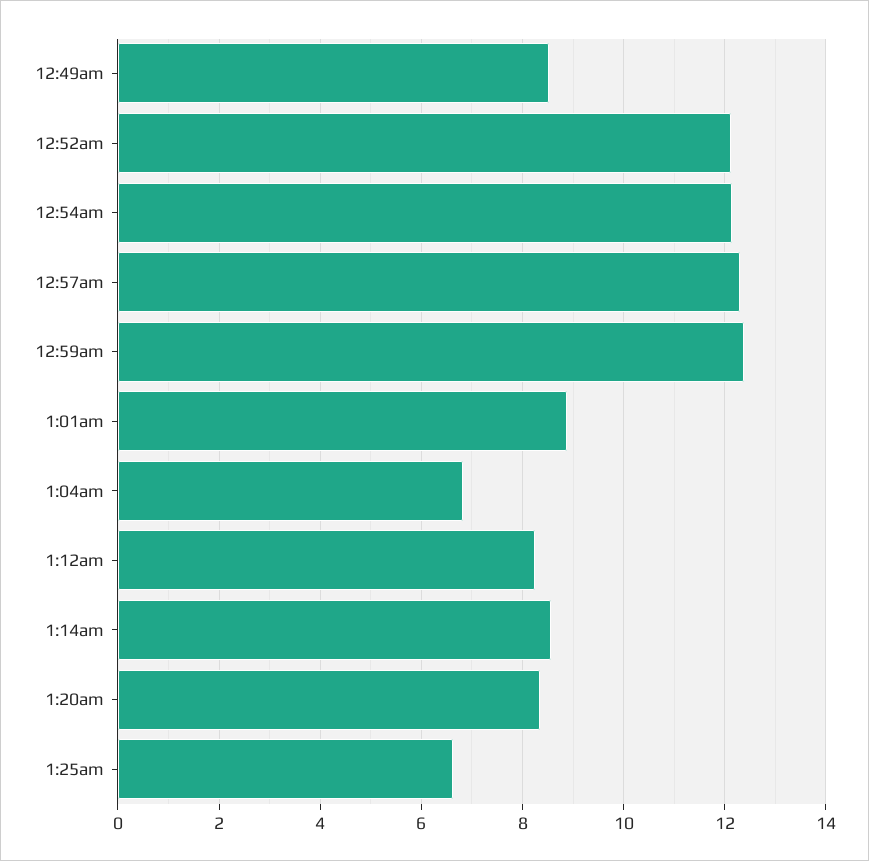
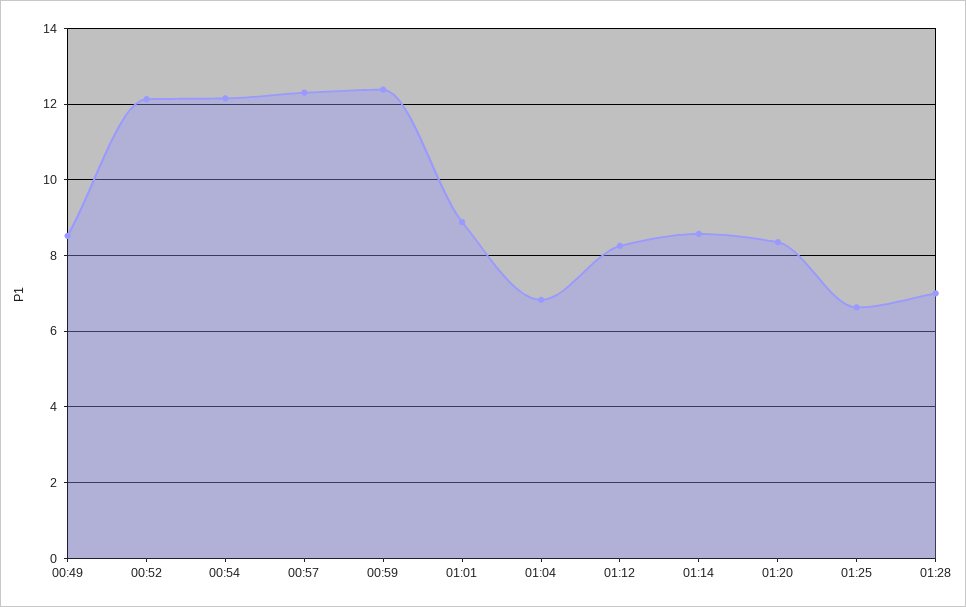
01:28: none -> 7

